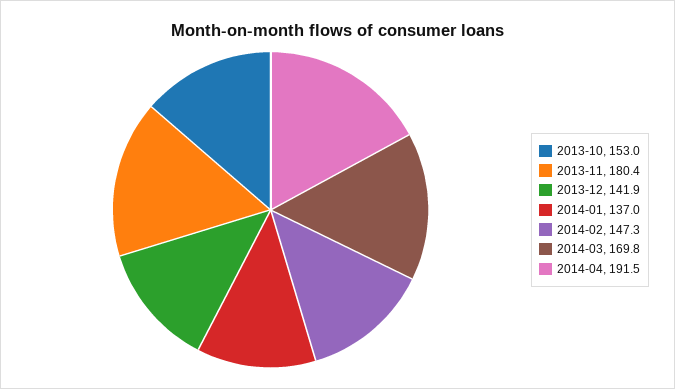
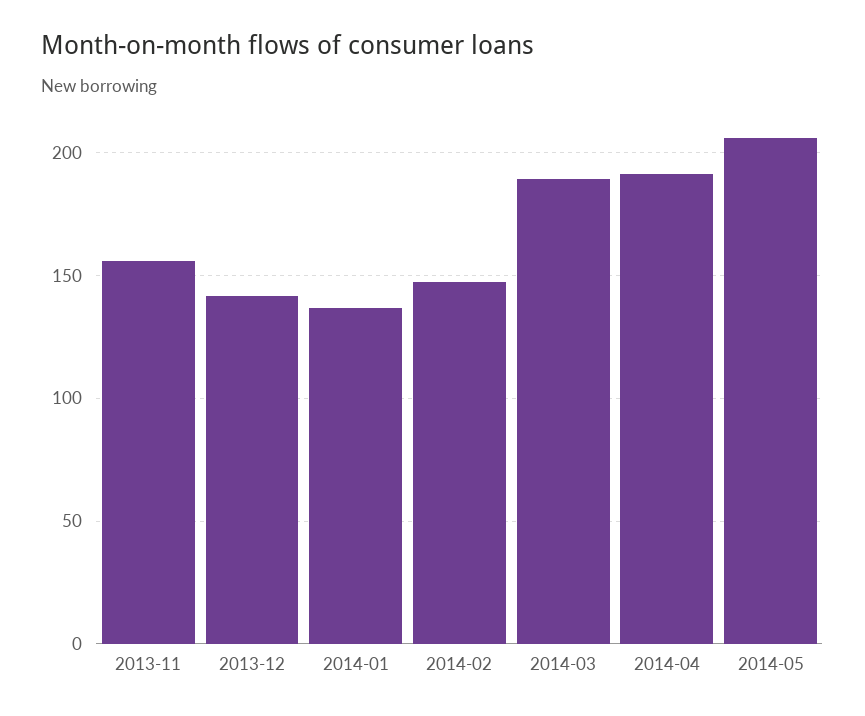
2013-10: 153 -> none
2013-11: 180.4 -> 155
2014-03: 169.8 -> 190
2014-05: none -> 205

